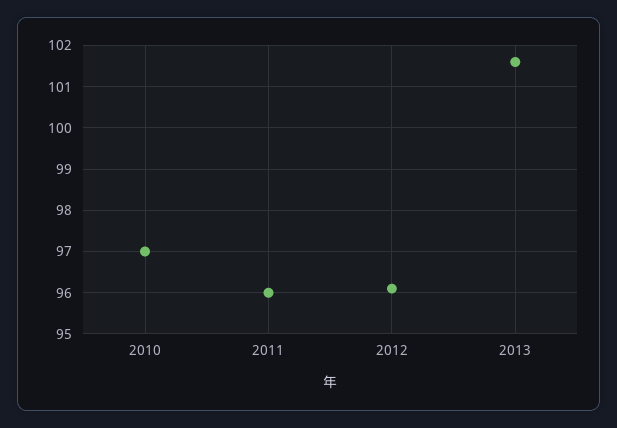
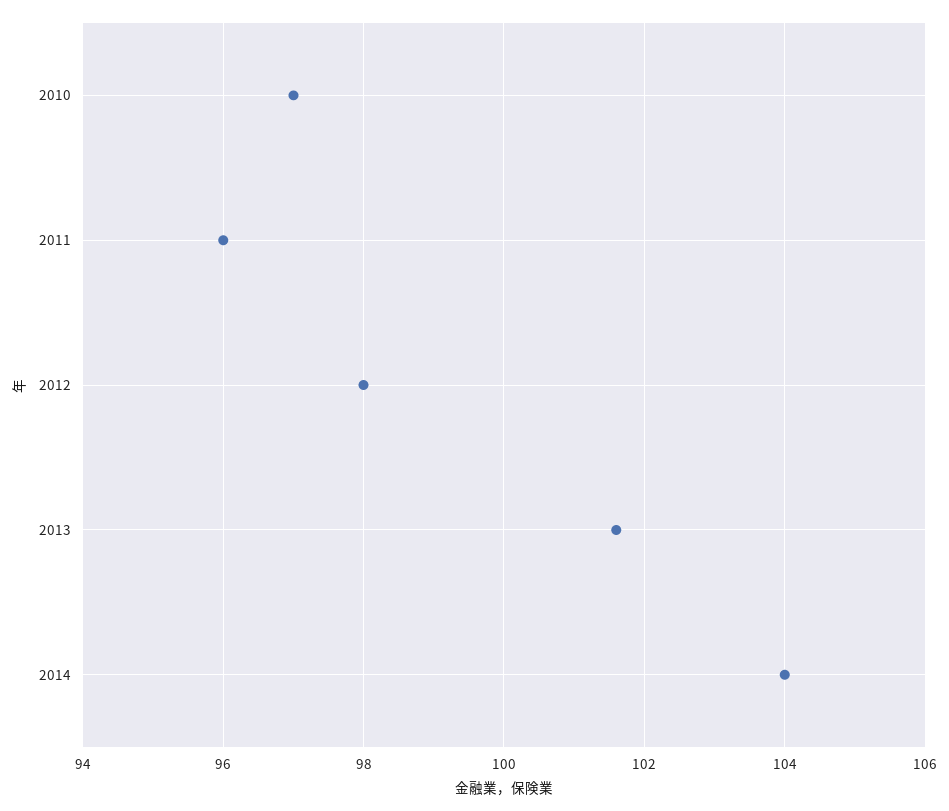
2012: 96 -> 98
2014: none -> 104

